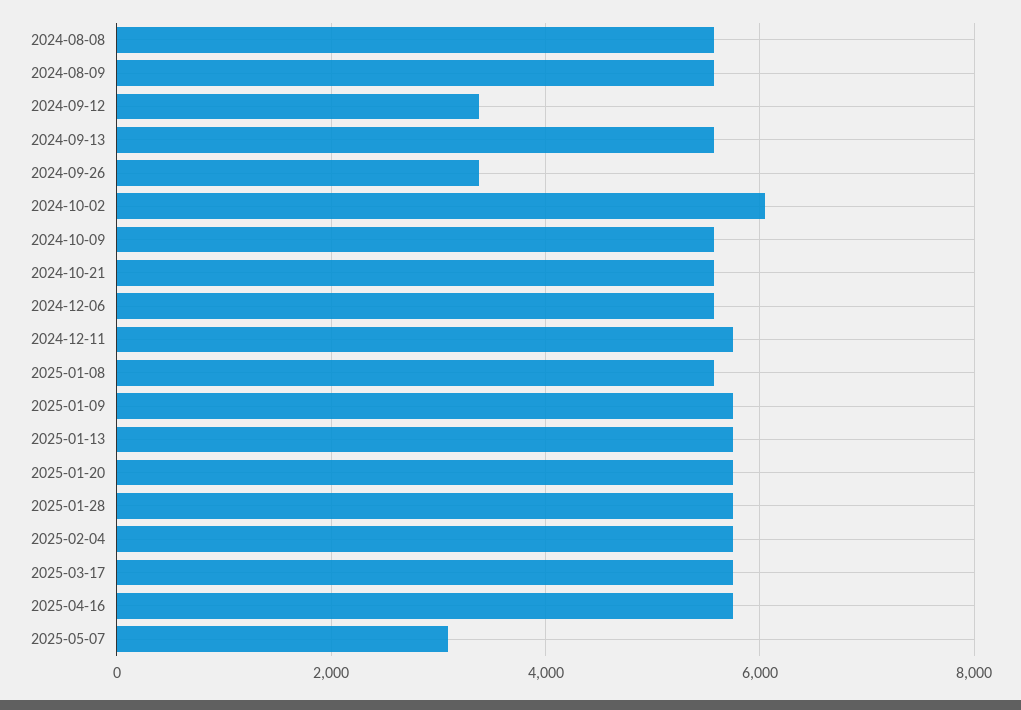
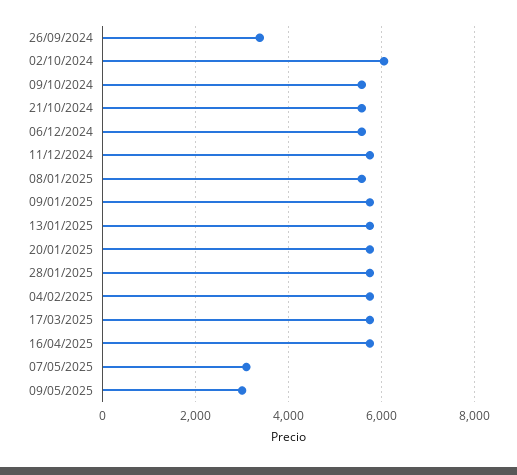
2024-08-08: 5600 -> none
2024-08-09: 5600 -> none
2024-09-12: 3400 -> none
2024-09-13: 5600 -> none
09/05/2025: none -> 3000

